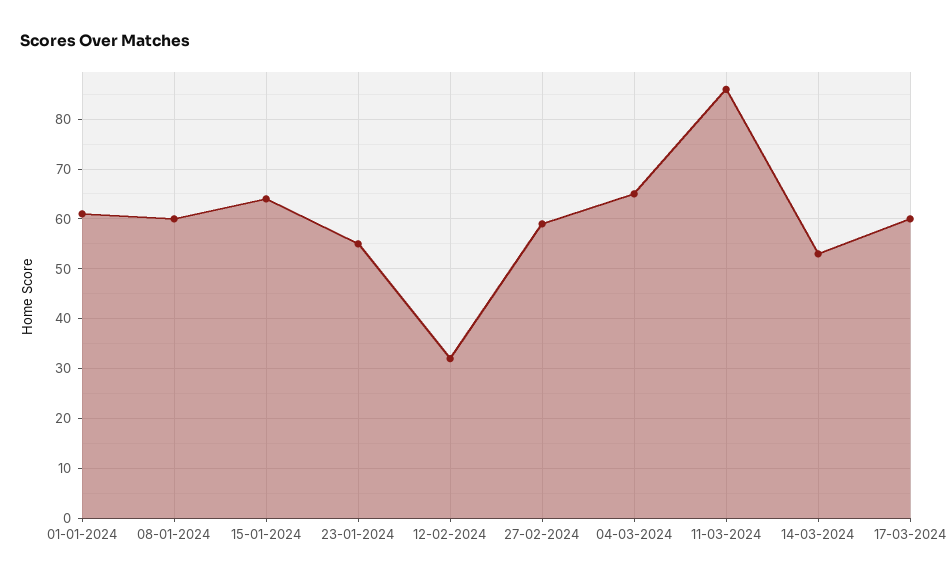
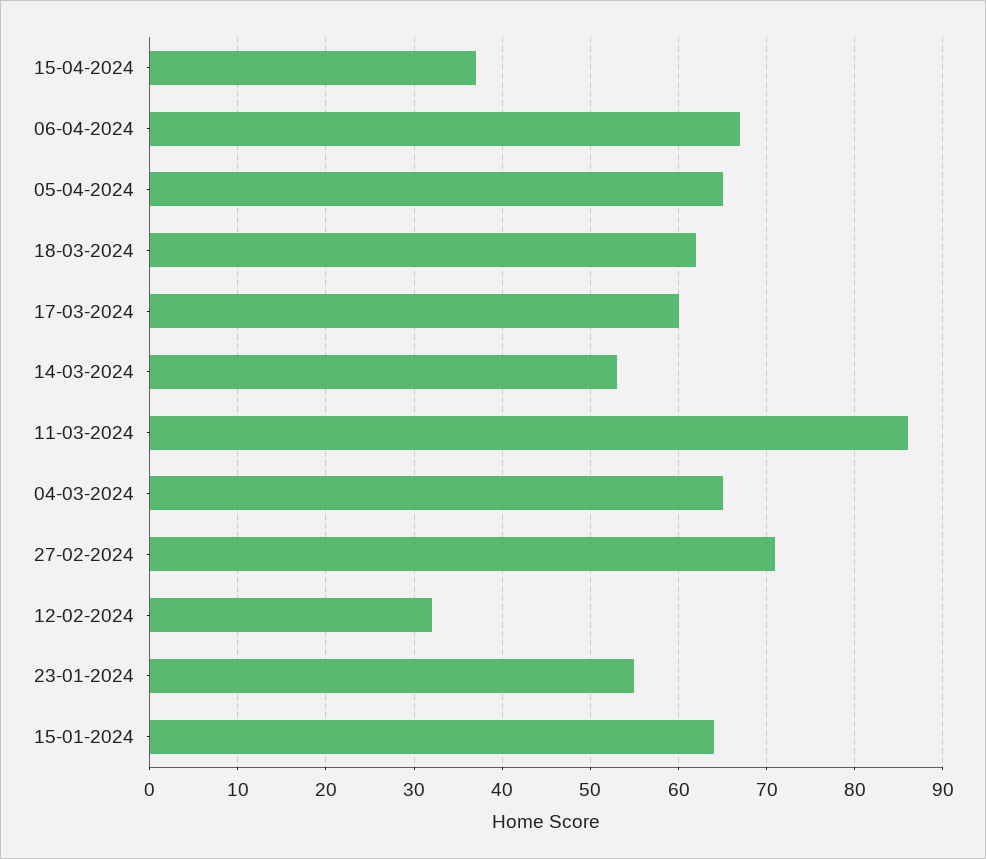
01-01-2024: 60 -> none
08-01-2024: 60 -> none
27-02-2024: 60 -> 71
15-04-2024: none -> 37
06-04-2024: none -> 67
05-04-2024: none -> 65
18-03-2024: none -> 62

